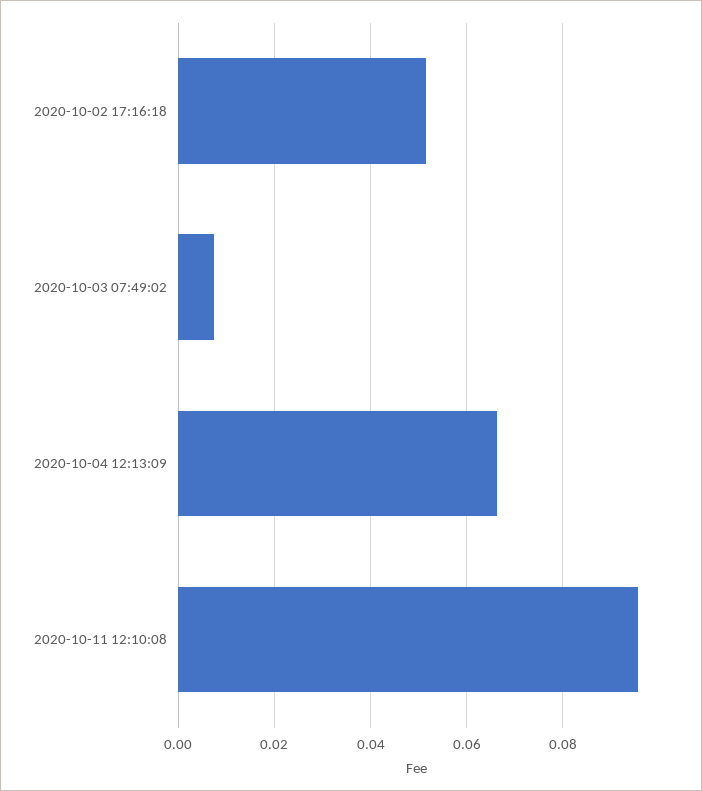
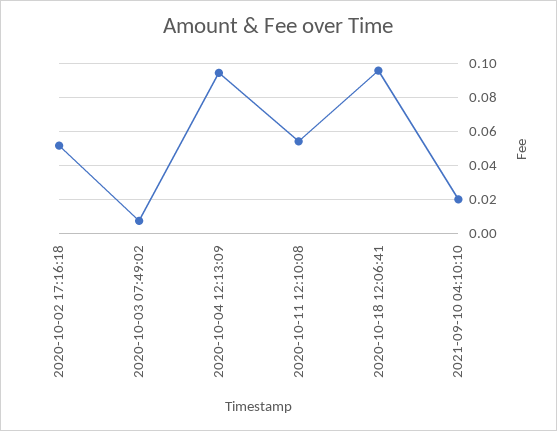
2020-10-04 12:13:09: 0.066 -> 0.095
2020-10-11 12:10:08: 0.096 -> 0.055
2020-10-18 12:06:41: none -> 0.095
2021-09-10 04:10:10: none -> 0.02

